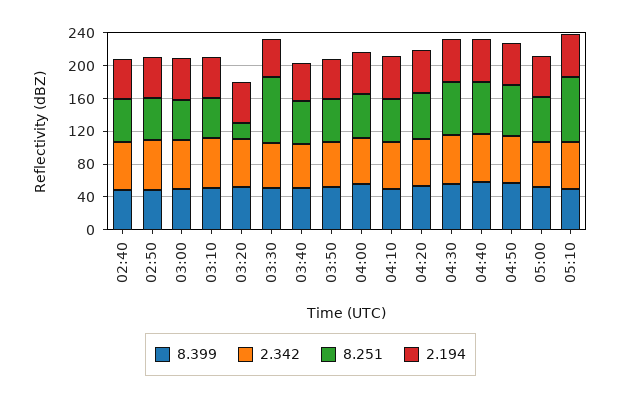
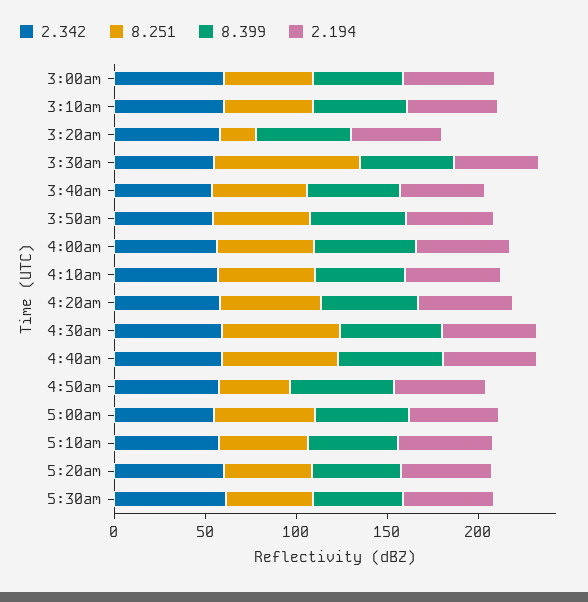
8.399, 02:40: 50 -> none
2.342, 02:40: 60 -> none
8.251, 02:40: 50 -> none
2.194, 02:40: 50 -> none
8.399, 02:50: 50 -> none
2.342, 02:50: 60 -> none
8.251, 02:50: 50 -> none
2.194, 02:50: 50 -> none
8.251, 04:50: 60 -> 40
8.251, 05:10: 80 -> 50
2.342, 5:20am: none -> 60
8.251, 5:20am: none -> 50
8.399, 5:20am: none -> 50
2.194, 5:20am: none -> 50
2.342, 5:30am: none -> 60
8.251, 5:30am: none -> 50
8.399, 5:30am: none -> 50
2.194, 5:30am: none -> 50

